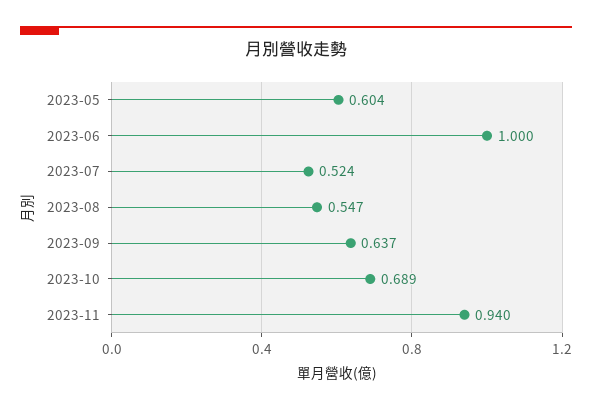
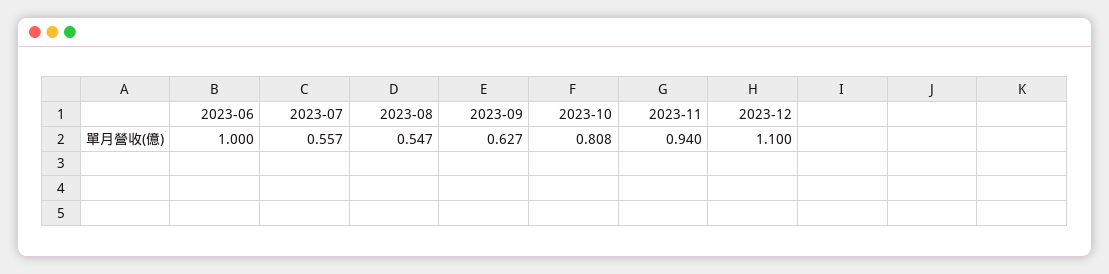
2023-05: 0.604 -> none
2023-07: 0.524 -> 0.557
2023-09: 0.637 -> 0.627
2023-10: 0.689 -> 0.808
2023-12: none -> 1.1

